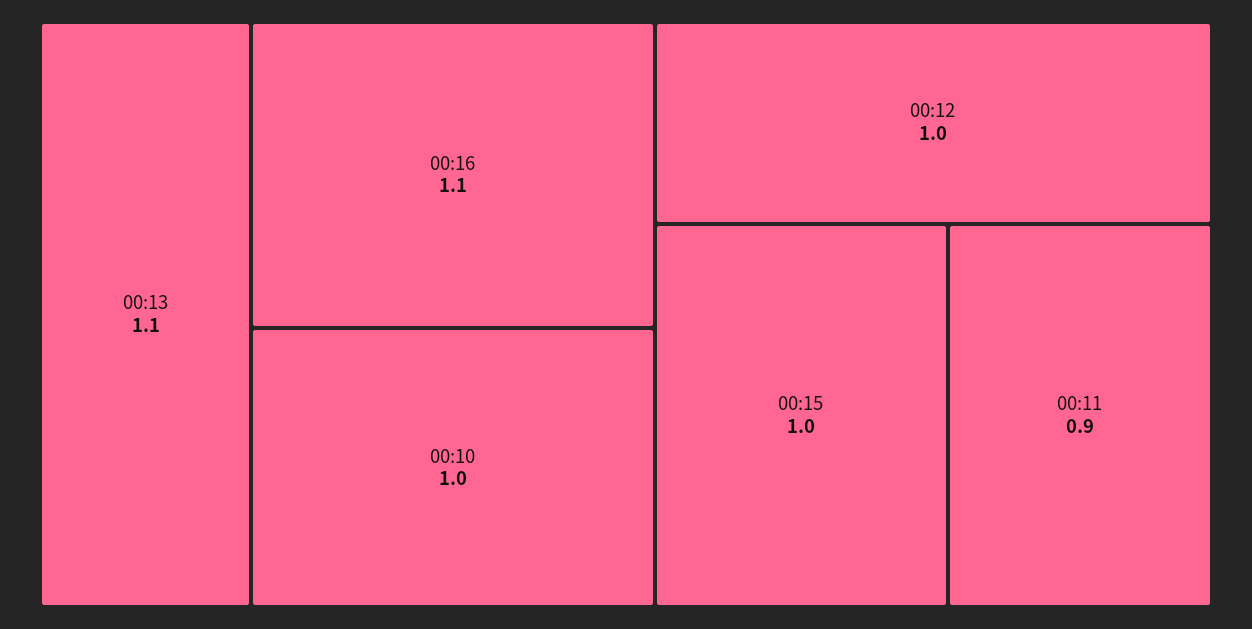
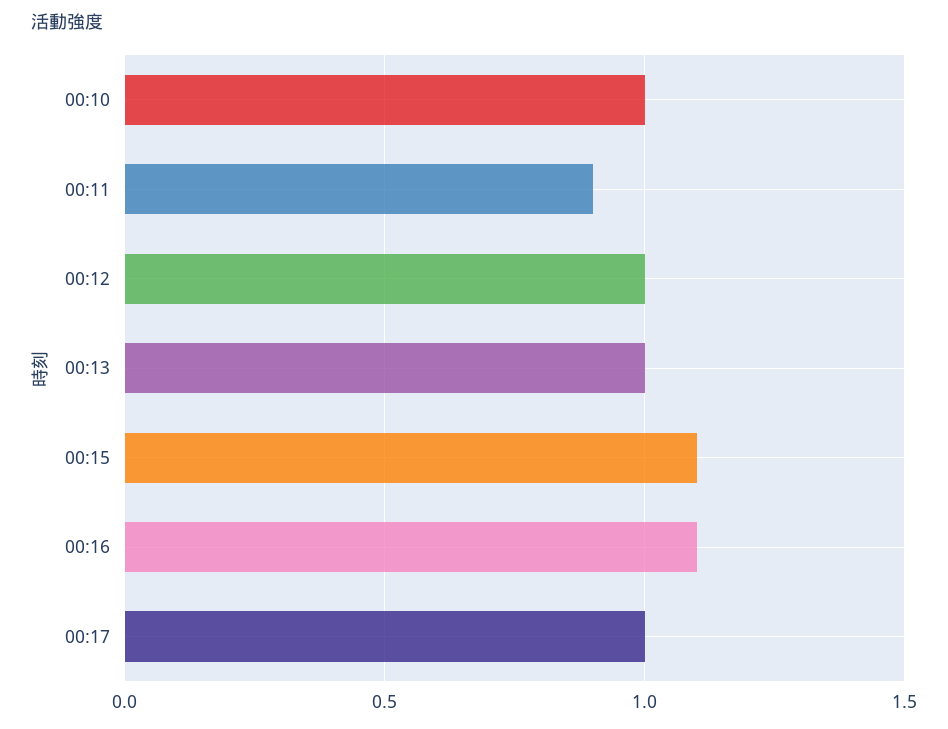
00:13: 1.1 -> 1
00:15: 1 -> 1.1
00:17: none -> 1

